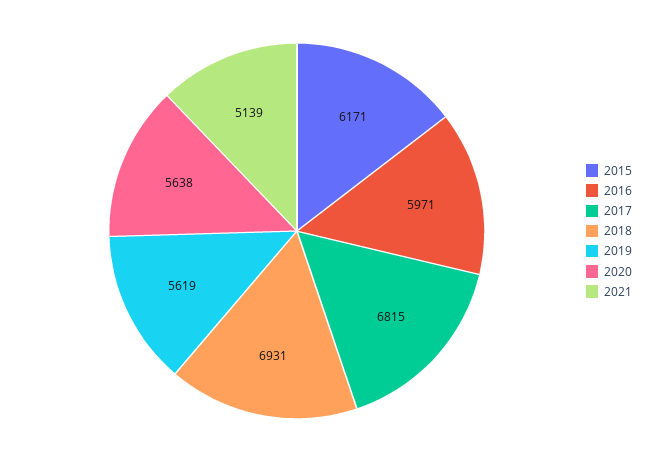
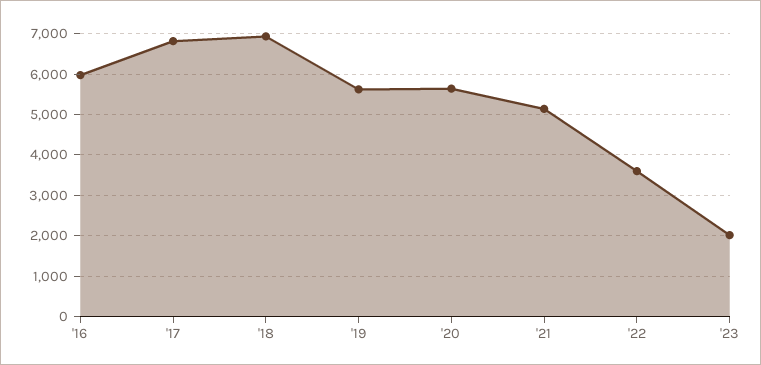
2015: 6171 -> none
'22: none -> 3600
'23: none -> 2000

